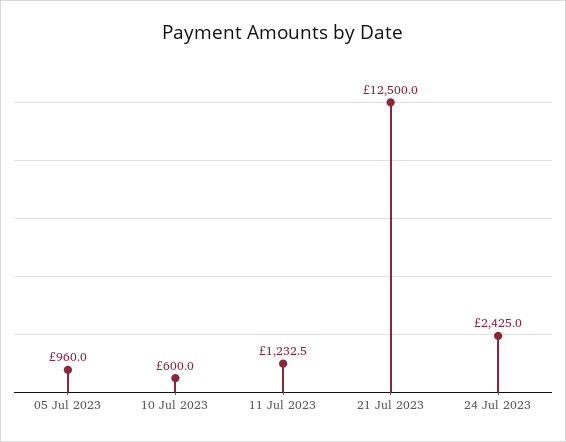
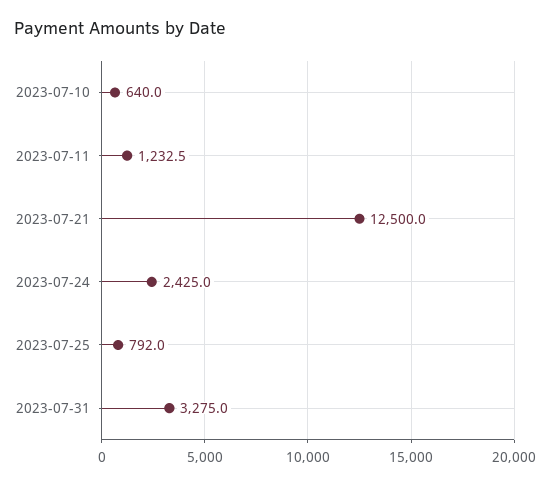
05 Jul 2023: 960 -> none
10 Jul 2023: 600 -> 640
2023-07-25: none -> 792
2023-07-31: none -> 3275

